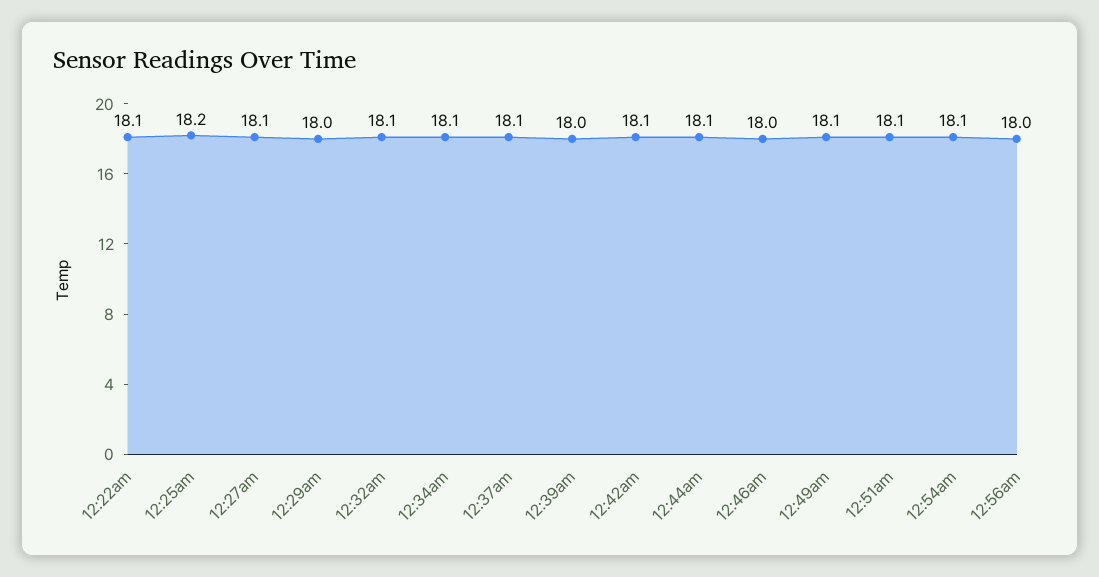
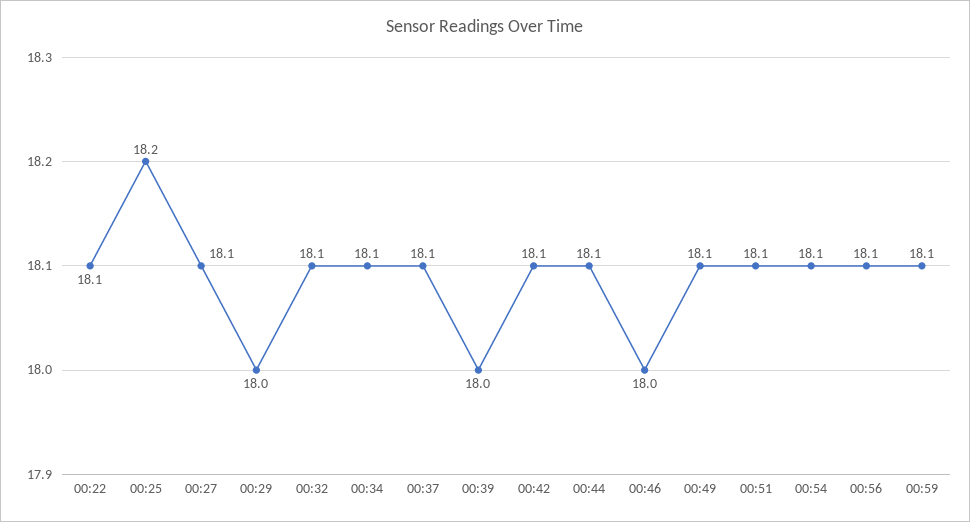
12:56am: 18 -> 18.1
00:59: none -> 18.1

